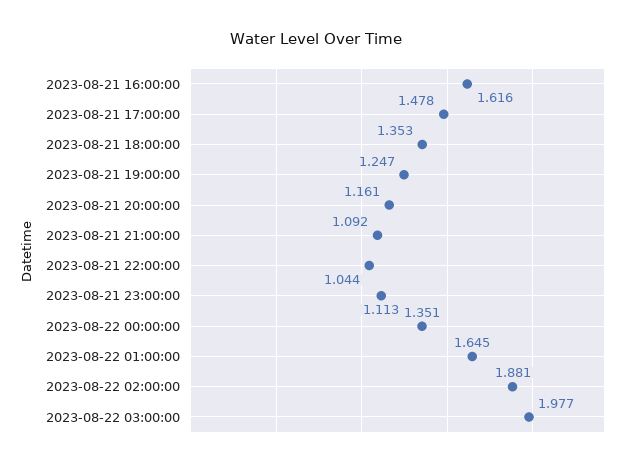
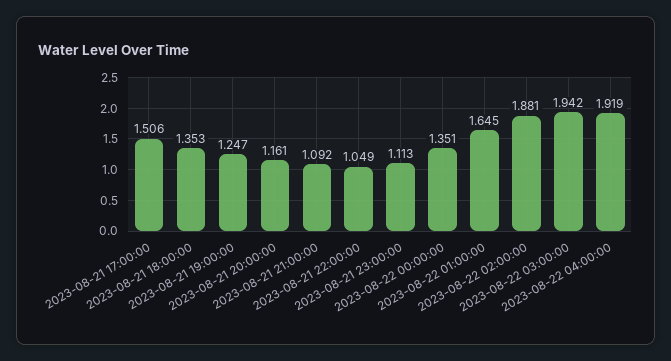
2023-08-21 16:00:00: 1.616 -> none
2023-08-21 17:00:00: 1.478 -> 1.506
2023-08-21 22:00:00: 1.044 -> 1.049
2023-08-22 03:00:00: 1.977 -> 1.942
2023-08-22 04:00:00: none -> 1.919

